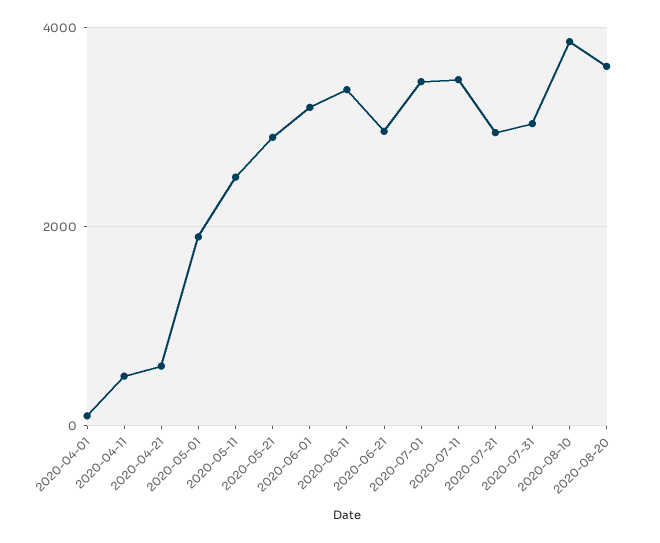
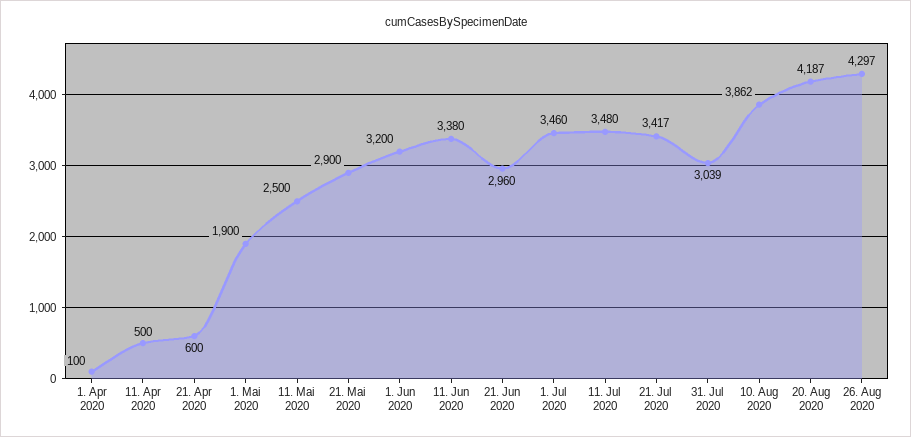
2020-07-21: 3000 -> 3417
2020-08-20: 3600 -> 4187
26. Aug 2020: none -> 4297

